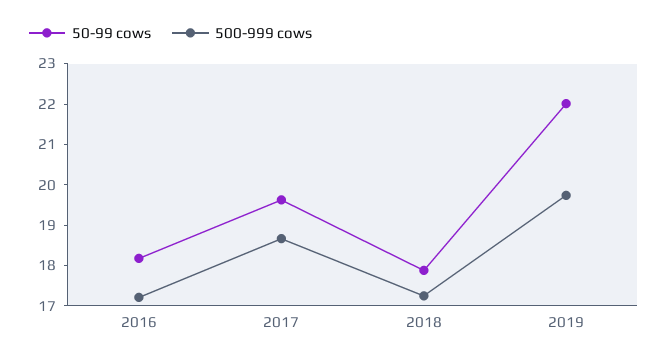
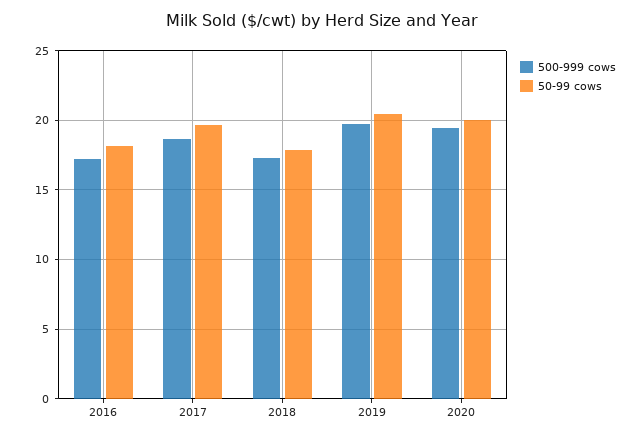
50-99 cows, 2019: 22 -> 20.5
500-999 cows, 2020: none -> 19.5
50-99 cows, 2020: none -> 20

